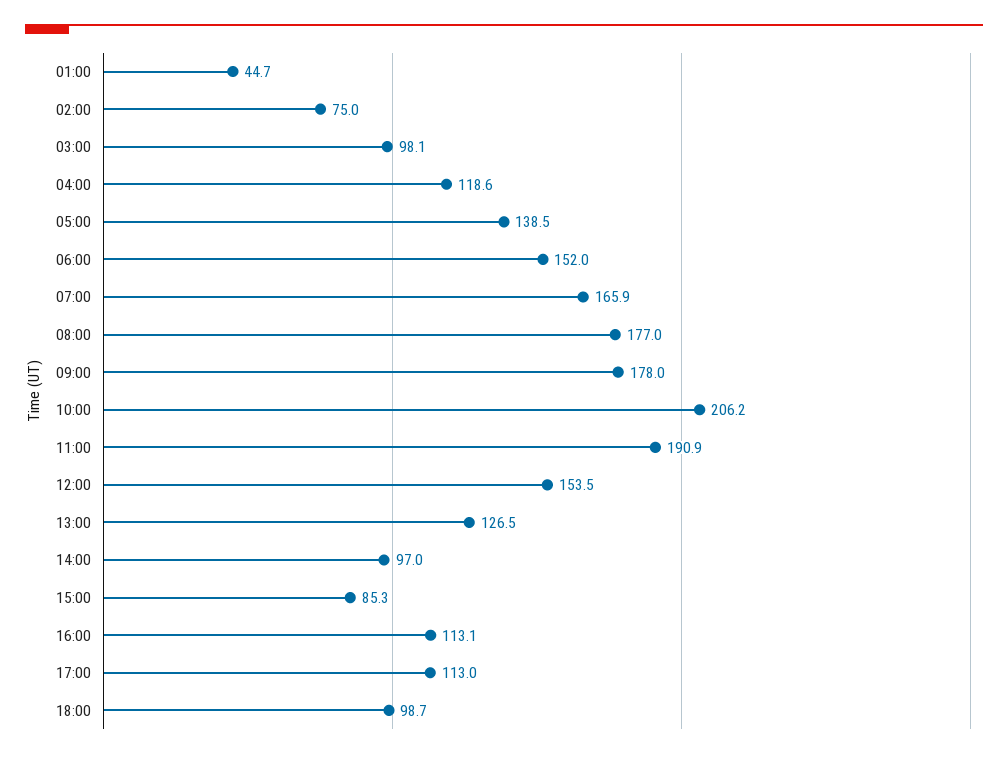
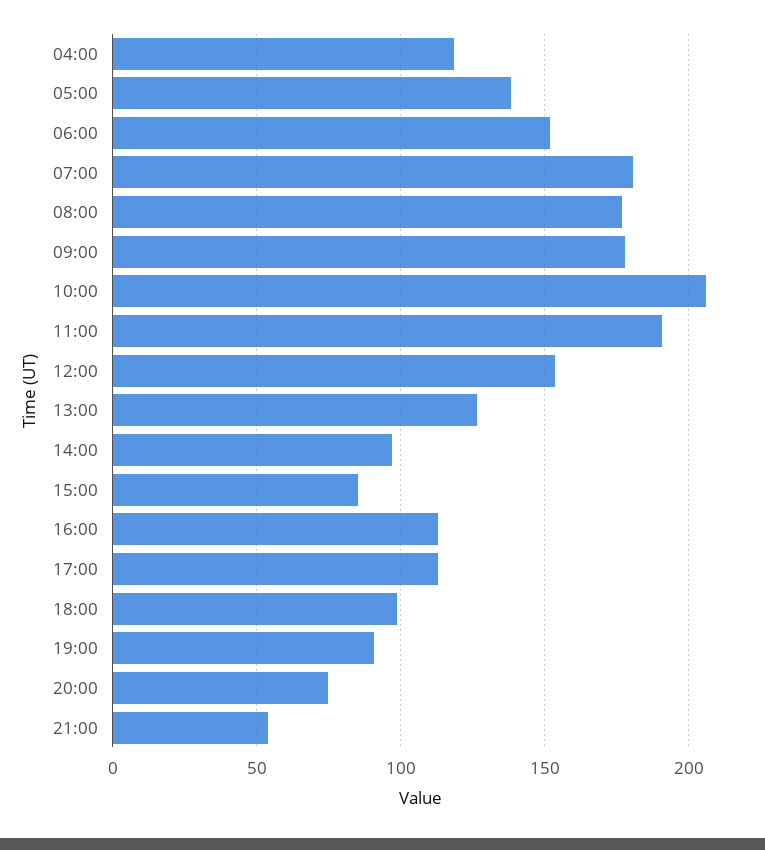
01:00: 44.7 -> none
02:00: 75 -> none
03:00: 98.1 -> none
07:00: 165.9 -> 180
19:00: none -> 90
20:00: none -> 75
21:00: none -> 55

